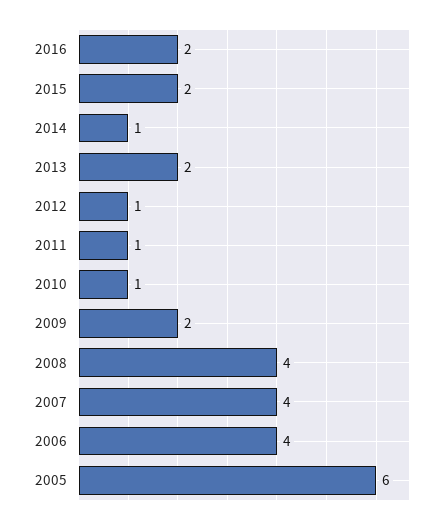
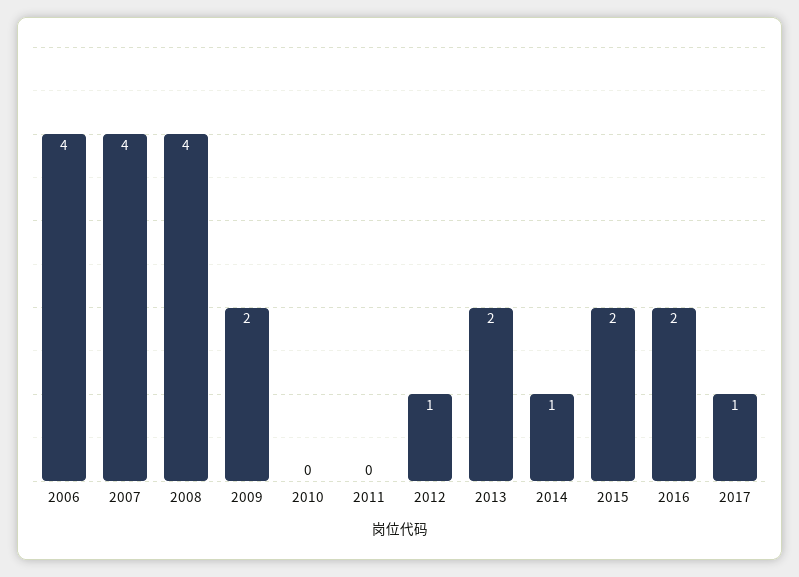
2011: 1 -> 0
2010: 1 -> 0
2005: 6 -> none
2017: none -> 1

